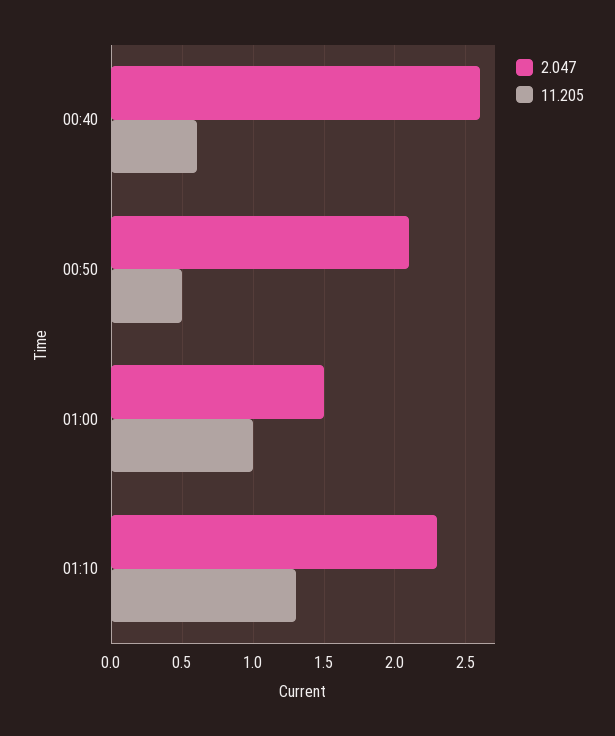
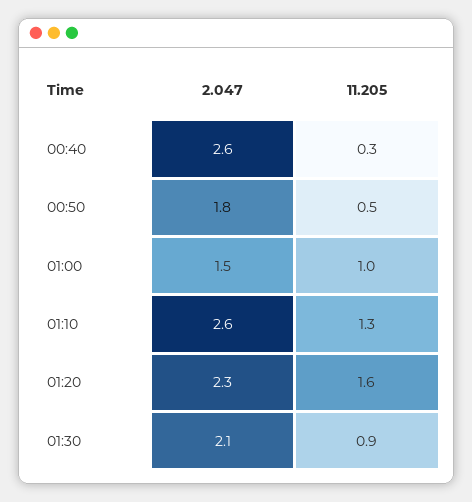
11.205, 00:40: 0.6 -> 0.3
2.047, 00:50: 2.1 -> 1.8
2.047, 01:10: 2.3 -> 2.6
2.047, 01:20: none -> 2.3
11.205, 01:20: none -> 1.6
2.047, 01:30: none -> 2.1
11.205, 01:30: none -> 0.9

